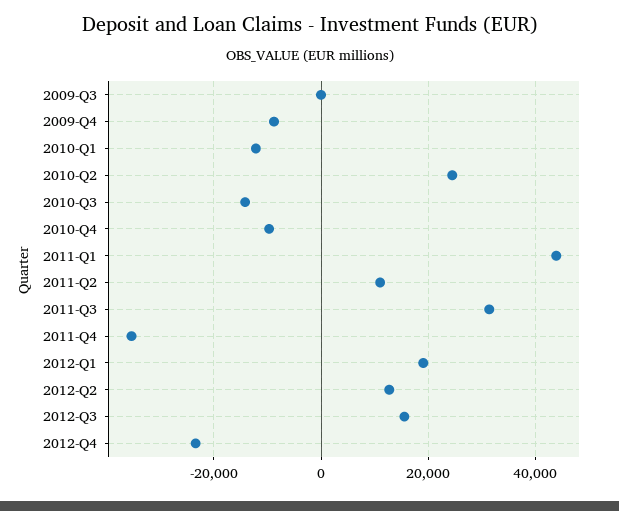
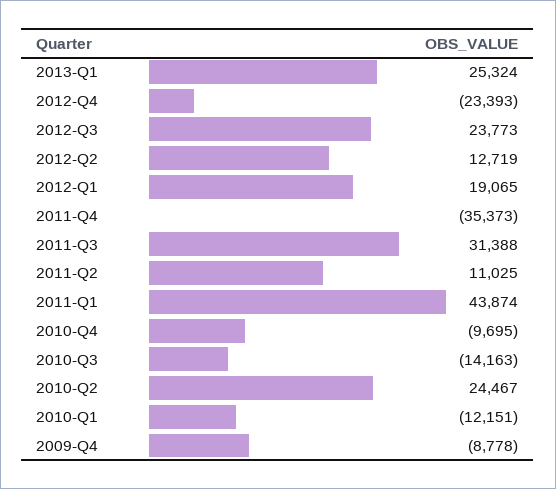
2009-Q3: 0 -> none
2012-Q3: 16000 -> 23773
2013-Q1: none -> 25324

